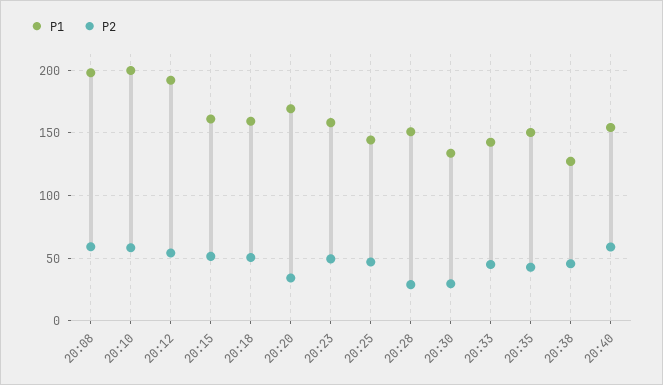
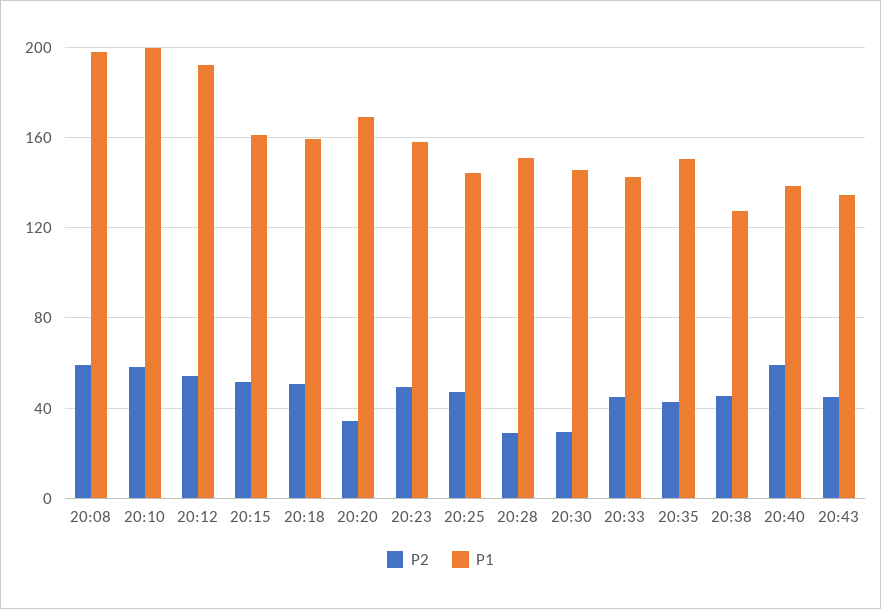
P1, 20:30: 135 -> 145
P1, 20:40: 155 -> 140
P2, 20:43: none -> 45
P1, 20:43: none -> 135

